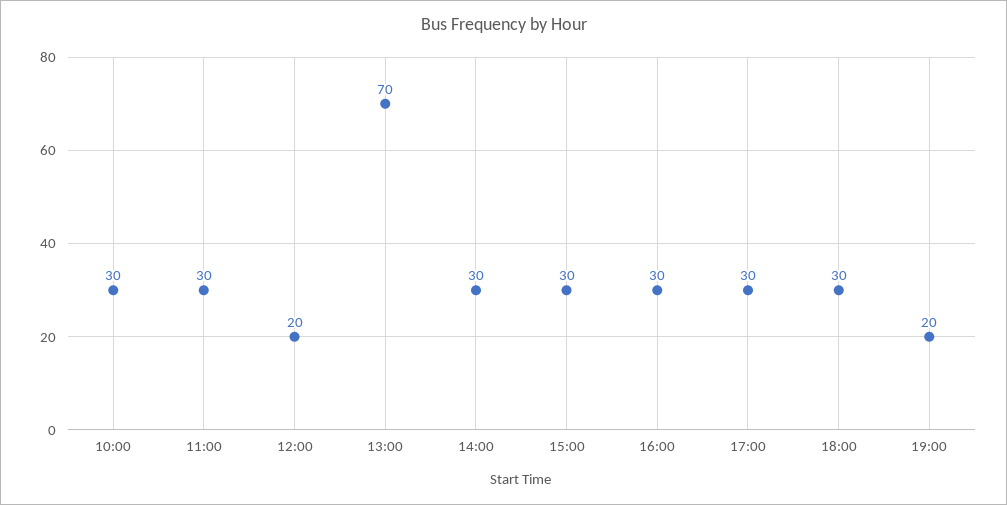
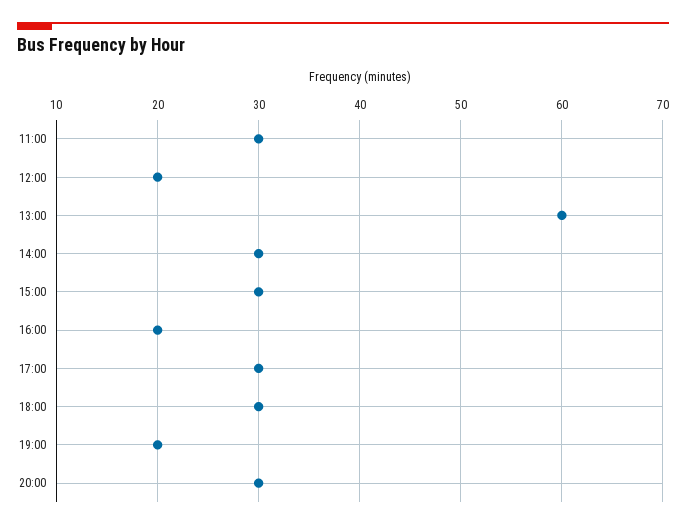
10:00: 30 -> none
13:00: 70 -> 60
16:00: 30 -> 20
20:00: none -> 30

